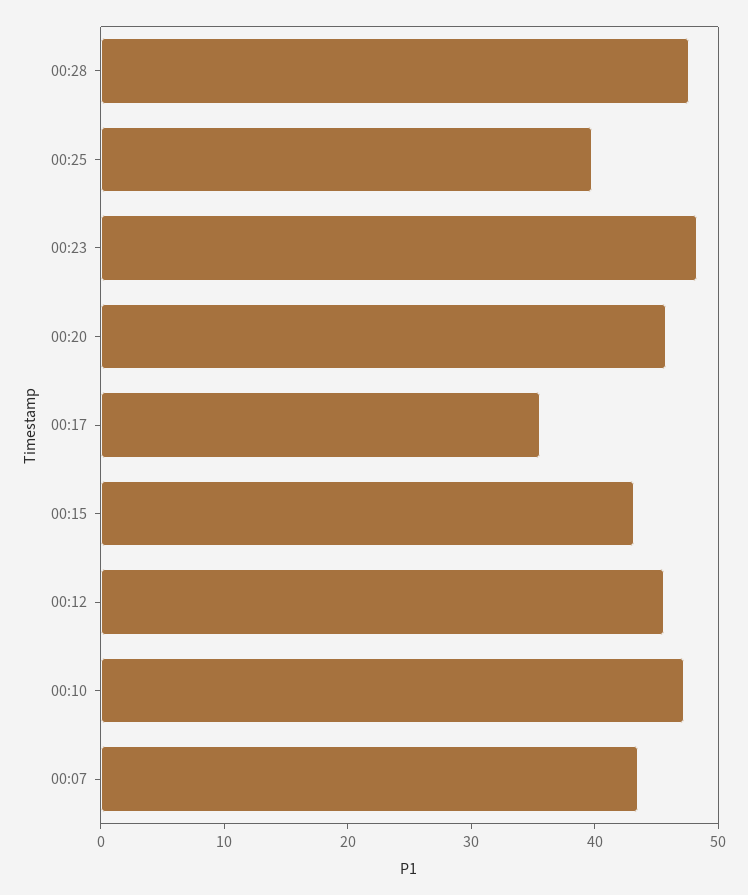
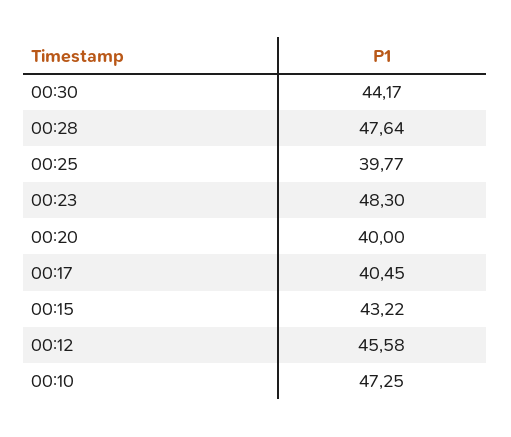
00:20: 46 -> 40
00:17: 36 -> 40.45
00:07: 44 -> none
00:30: none -> 44.17

